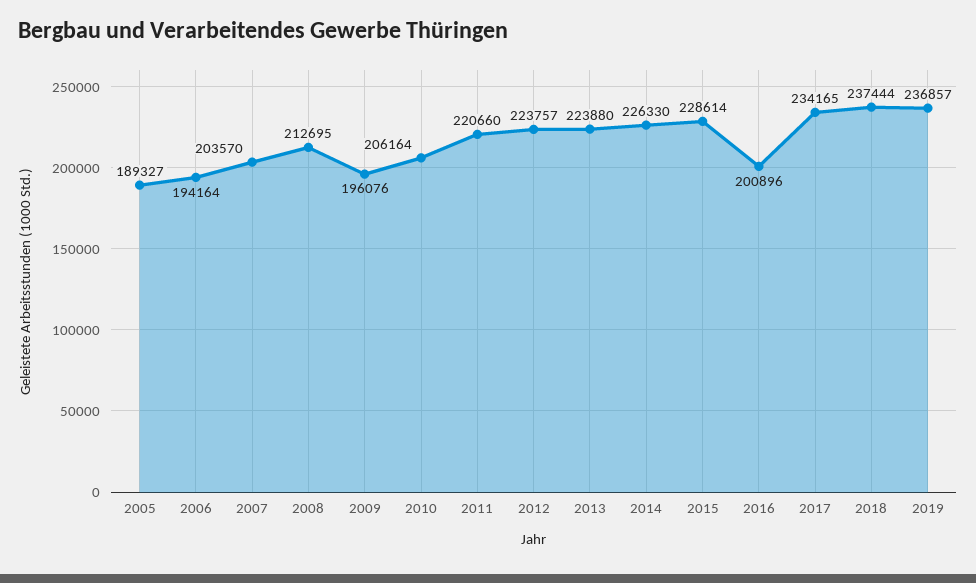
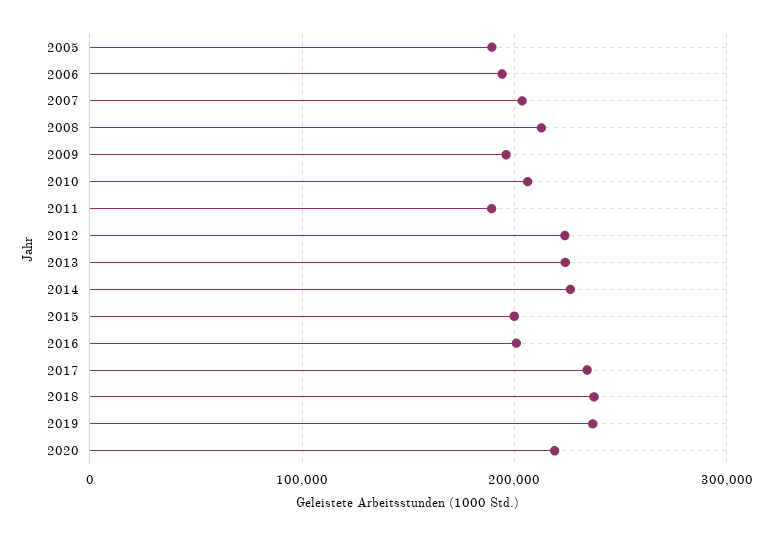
2011: 220660 -> 190000
2015: 228614 -> 200000
2020: none -> 220000

